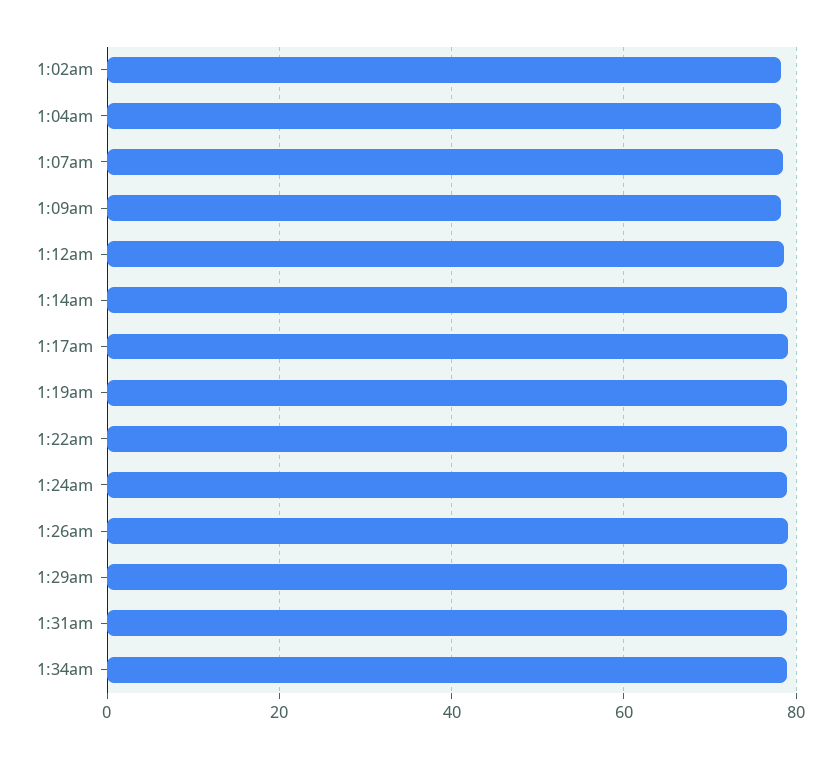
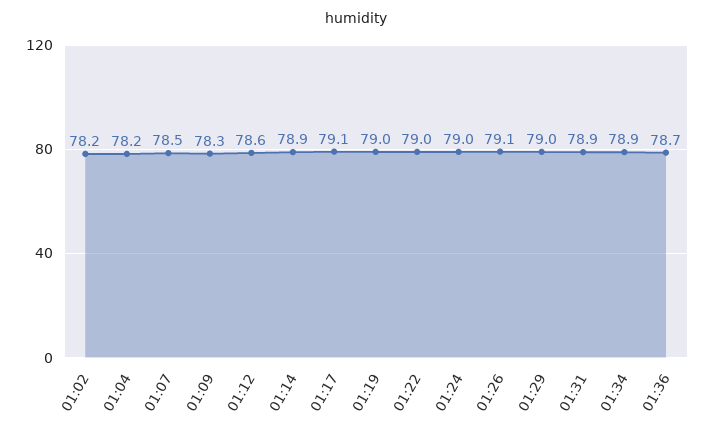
01:36: none -> 78.7

